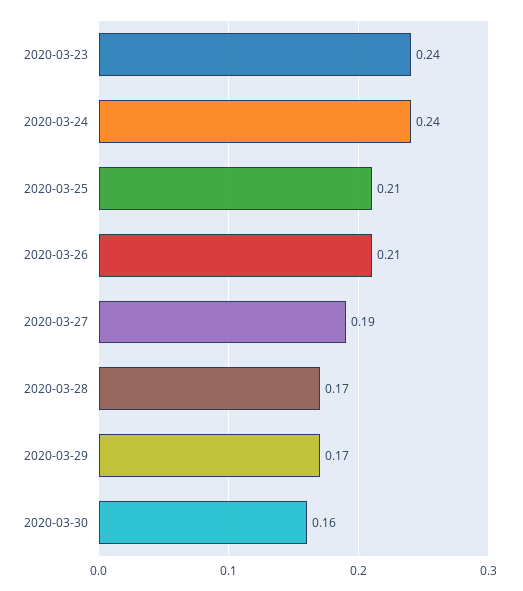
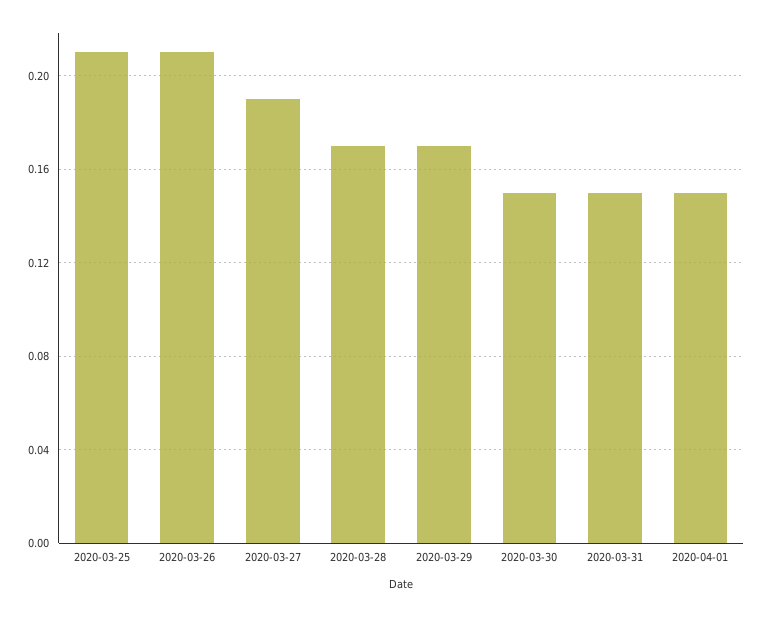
2020-03-23: 0.24 -> none
2020-03-24: 0.24 -> none
2020-03-30: 0.16 -> 0.15
2020-03-31: none -> 0.15
2020-04-01: none -> 0.15

